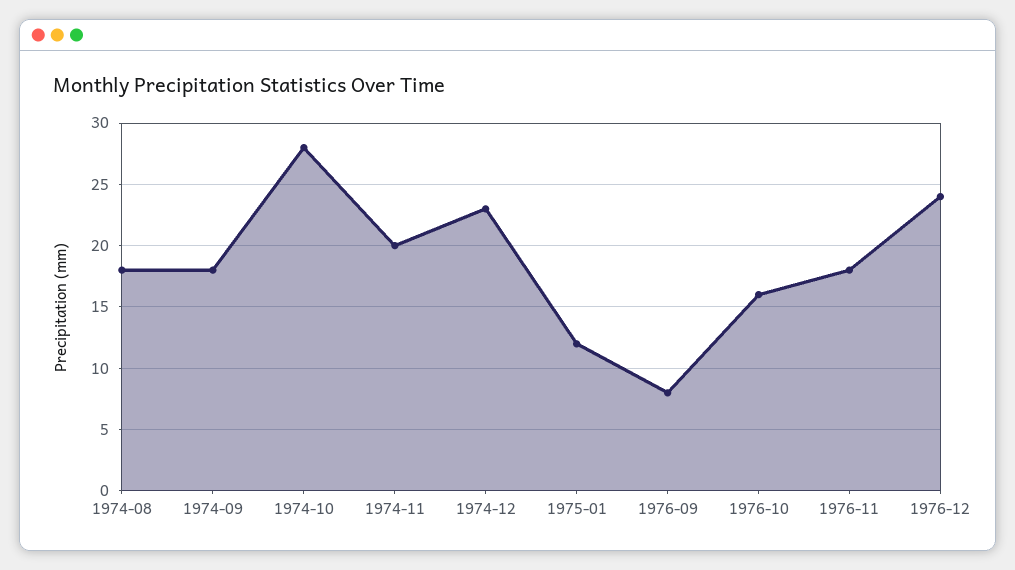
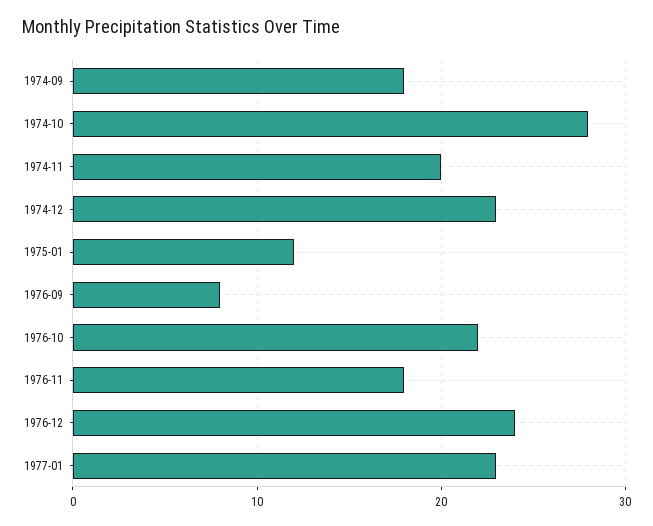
1974-08: 18 -> none
1976-10: 16 -> 22
1977-01: none -> 23

